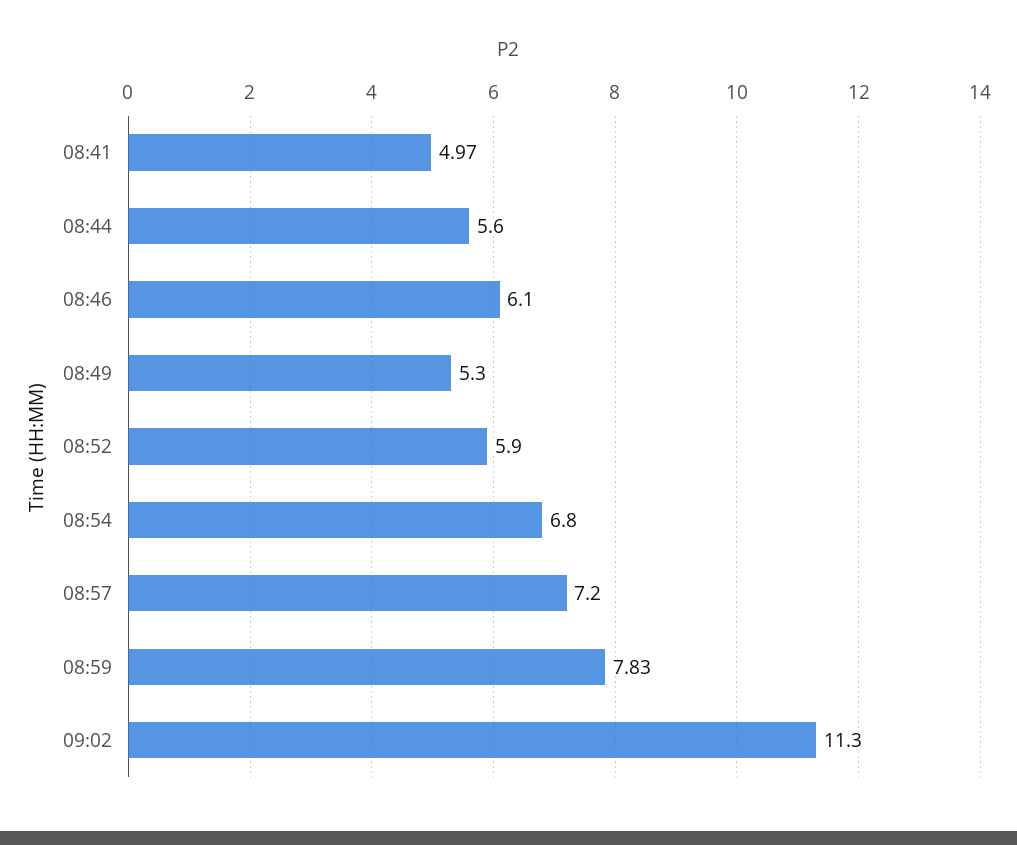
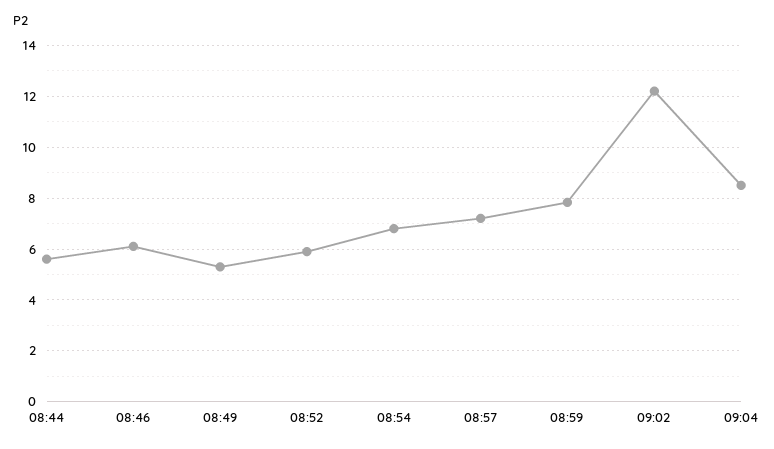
08:41: 4.97 -> none
09:02: 11.3 -> 12.25
09:04: none -> 8.5

